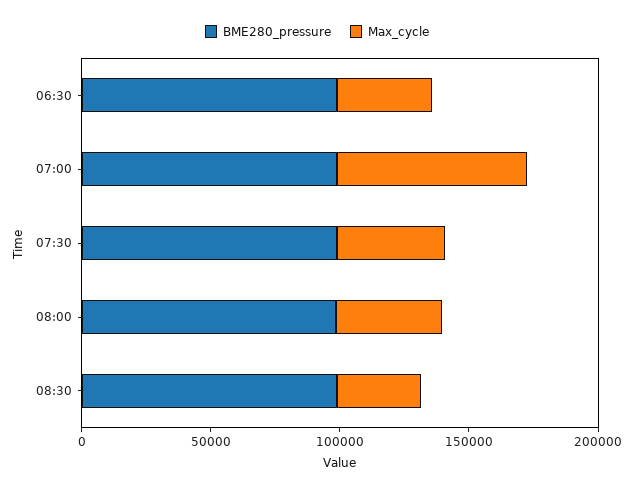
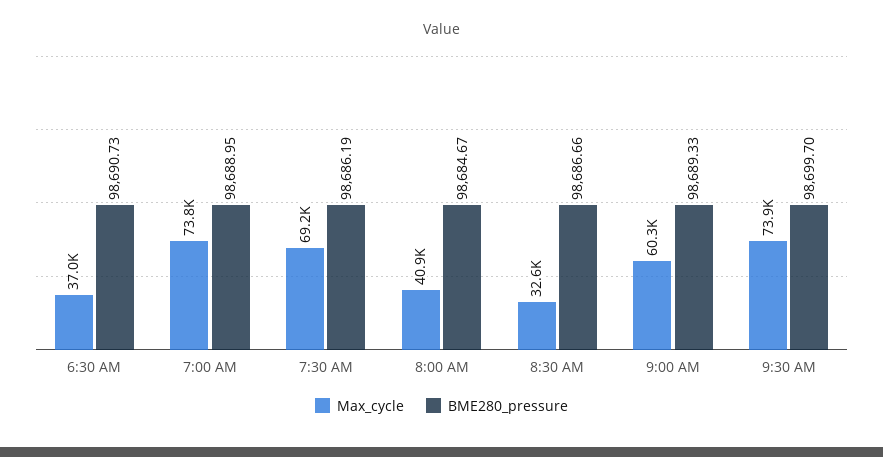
Max_cycle, 07:30: 40000 -> 69200
Max_cycle, 9:00 AM: none -> 60300
BME280_pressure, 9:00 AM: none -> 98689.33
Max_cycle, 9:30 AM: none -> 73900
BME280_pressure, 9:30 AM: none -> 98699.7

